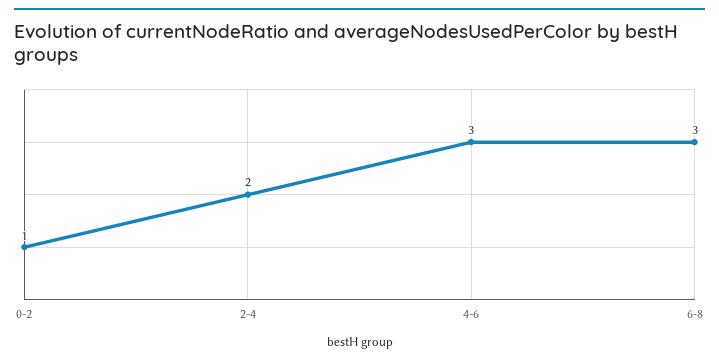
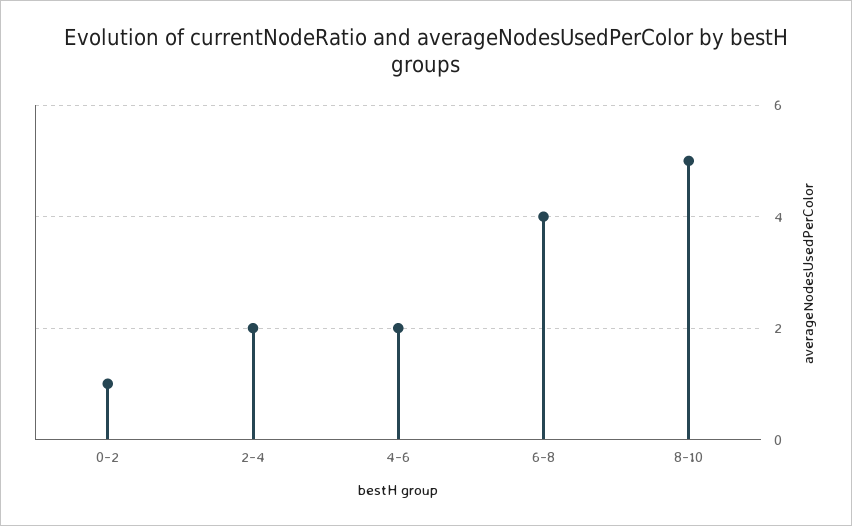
4-6: 3 -> 2
6-8: 3 -> 4
8-10: none -> 5

